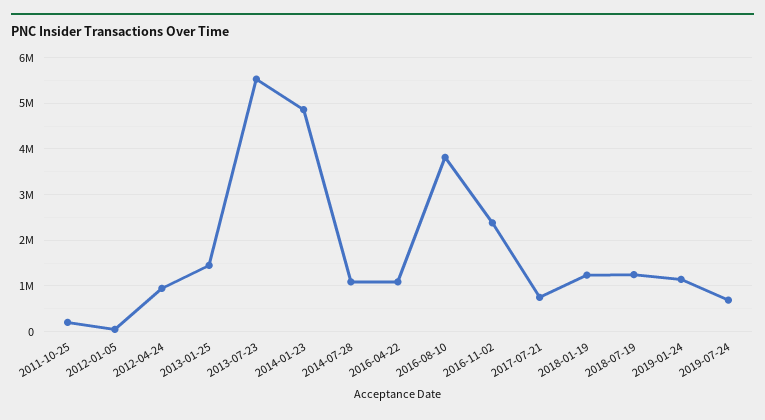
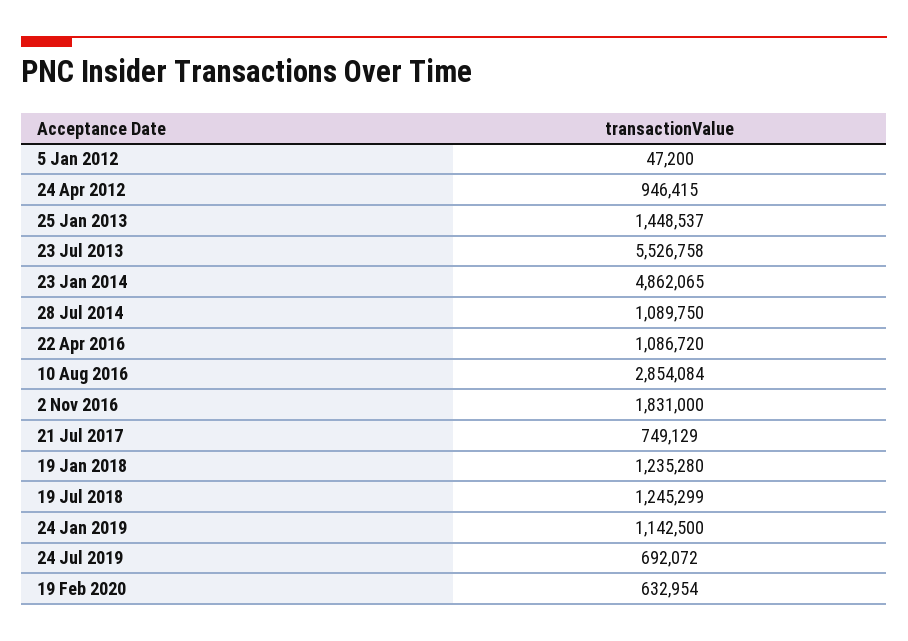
2011-10-25: 200000 -> none
2016-08-10: 3800000 -> 2854084
2016-11-02: 2400000 -> 1831000
19 Feb 2020: none -> 632954

